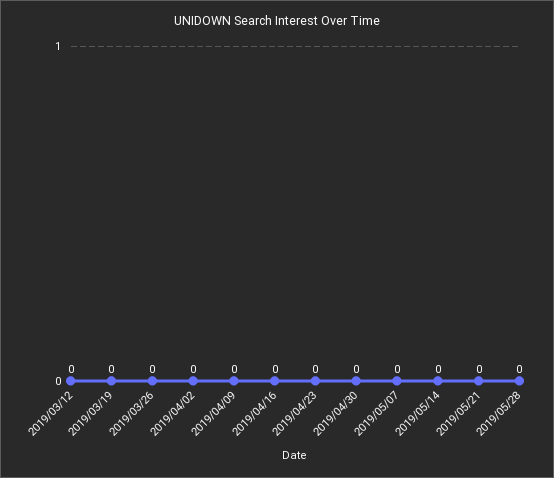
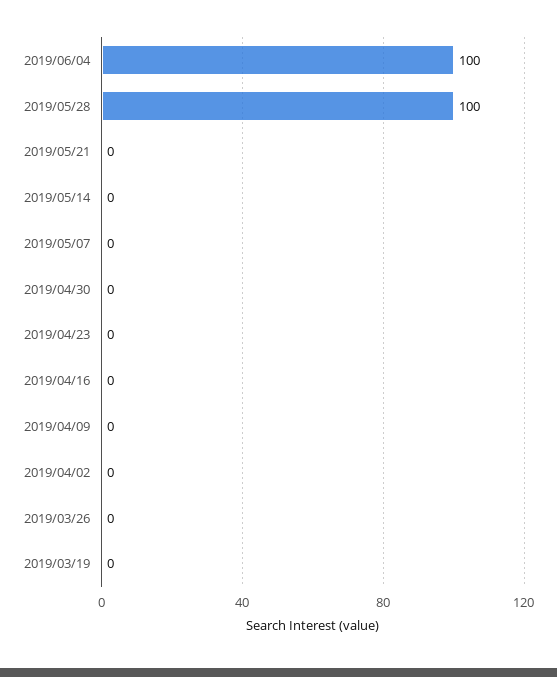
2019/03/12: 0 -> none
2019/05/28: 0 -> 100
2019/06/04: none -> 100

